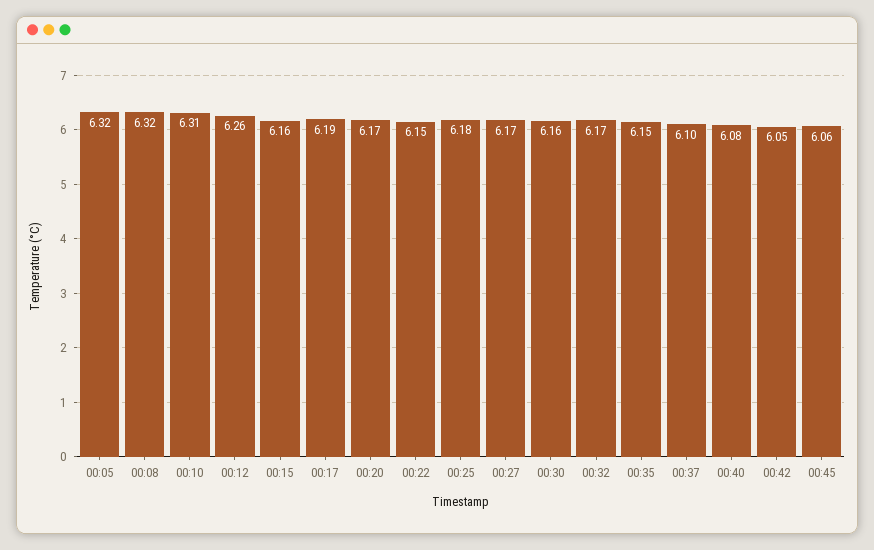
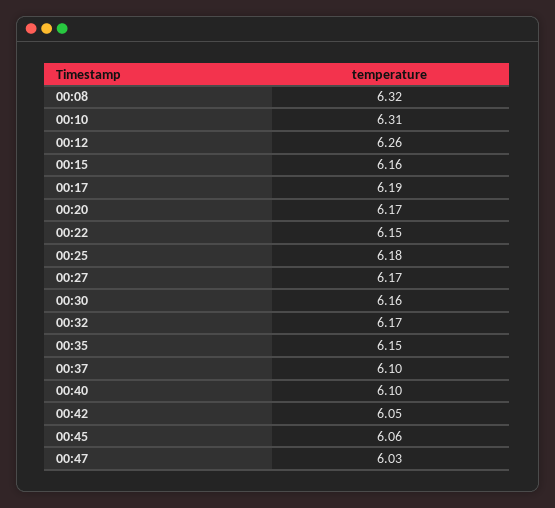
00:05: 6.32 -> none
00:40: 6.08 -> 6.1
00:47: none -> 6.03

